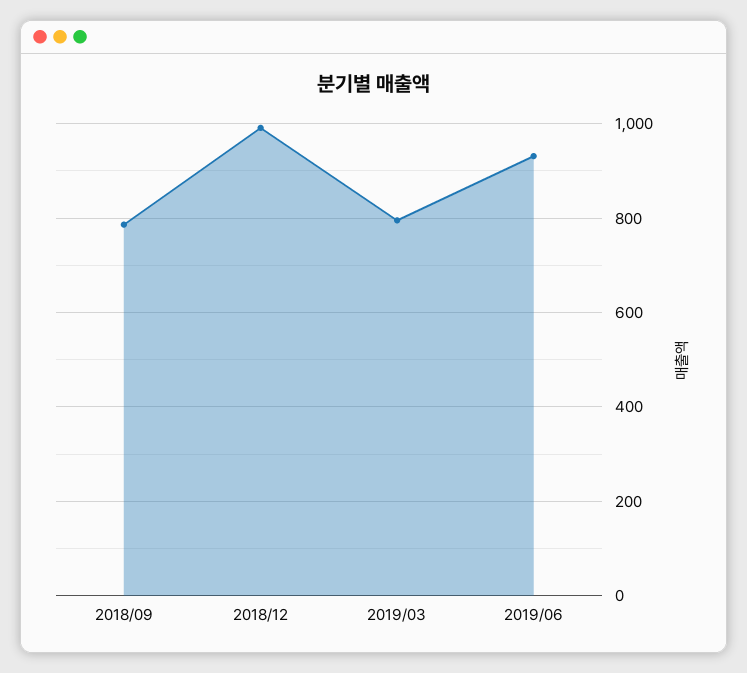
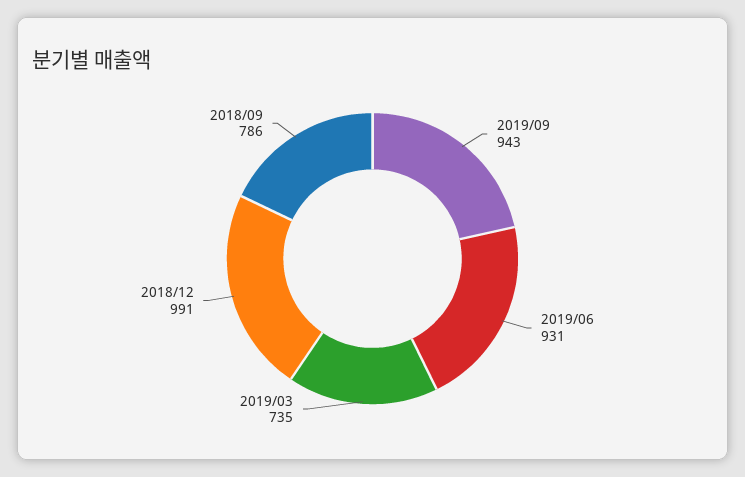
2019/03: 800 -> 735
2019/09: none -> 943

